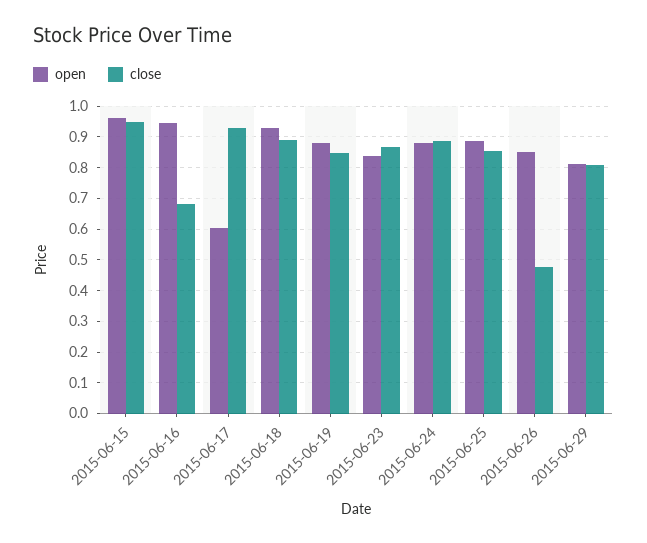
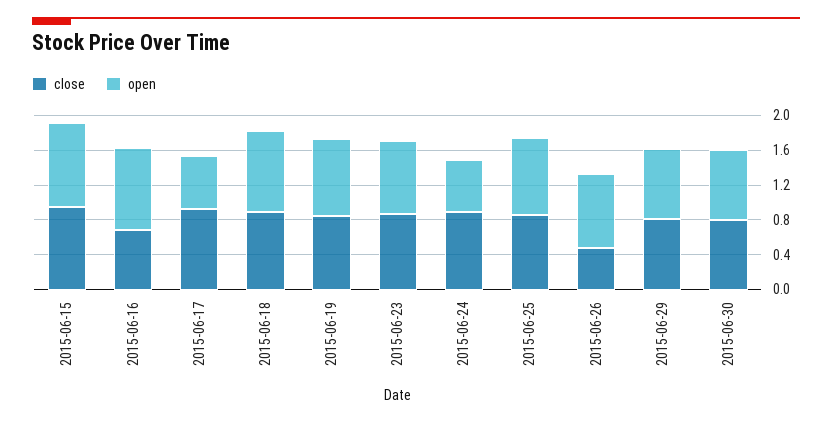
open, 2015-06-24: 0.88 -> 0.6
close, 2015-06-30: none -> 0.8
open, 2015-06-30: none -> 0.8

